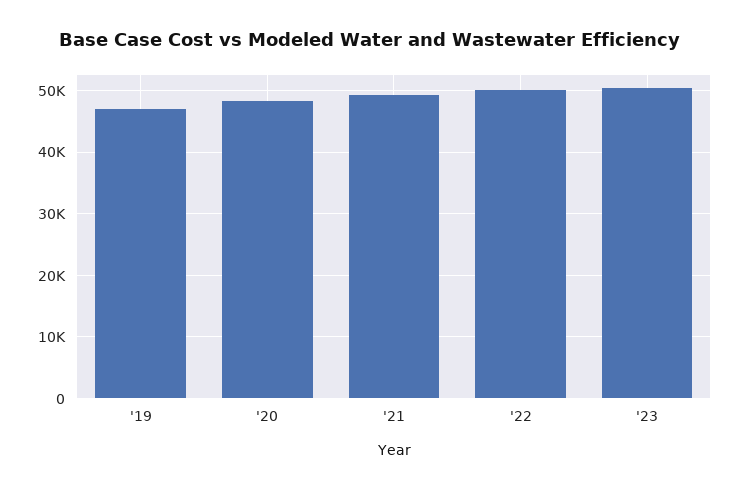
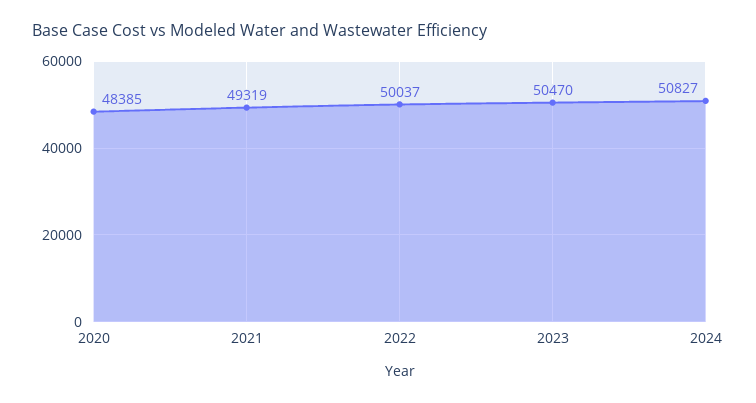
'19: 47000 -> none
2024: none -> 50827

